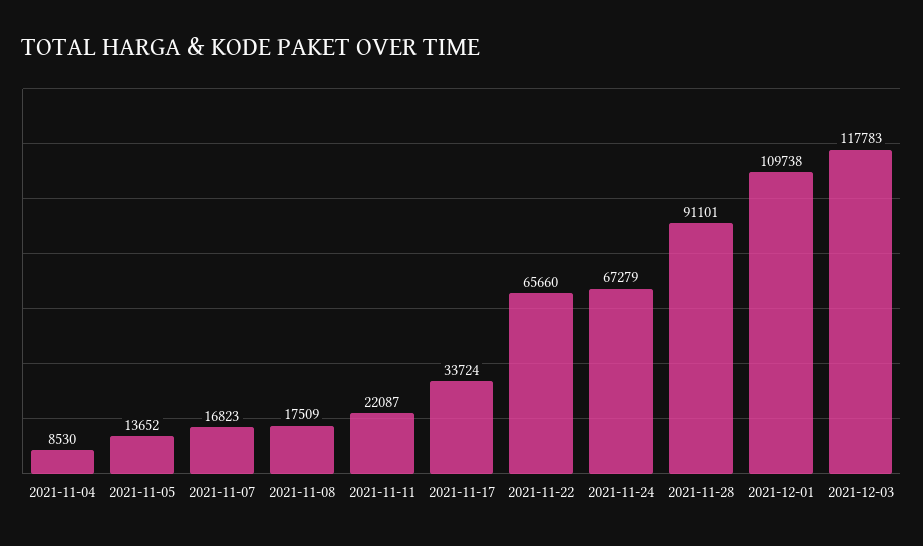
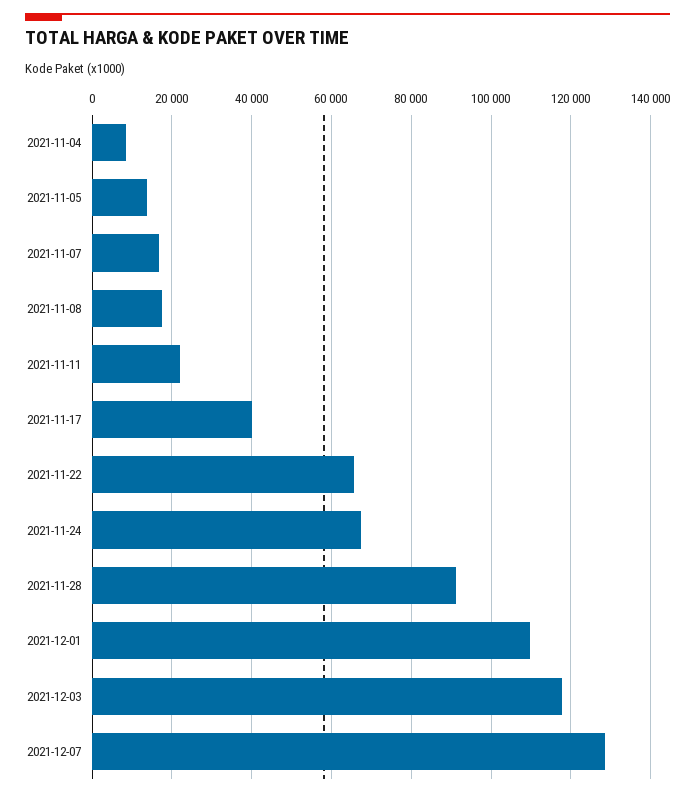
2021-11-17: 33724 -> 40000
2021-12-07: none -> 128000

